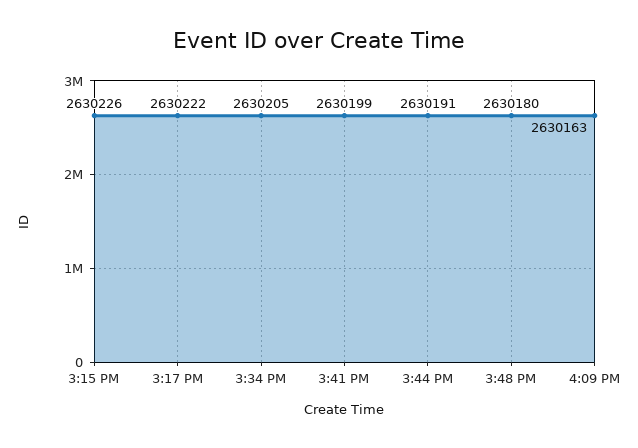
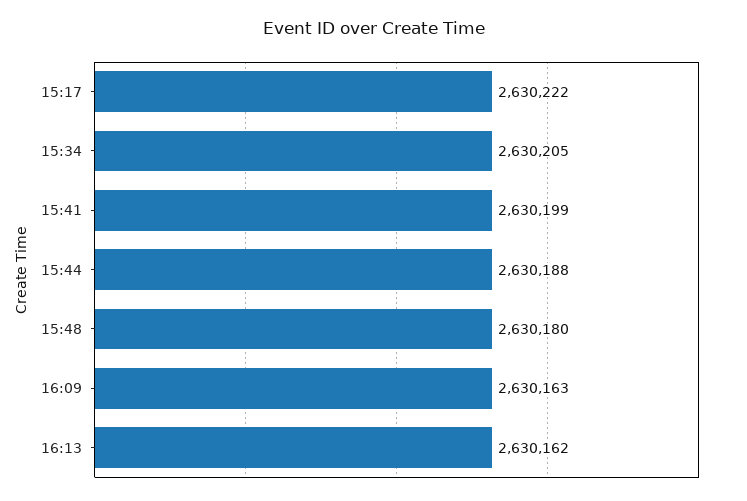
3:15 PM: 2630226 -> none
3:44 PM: 2630191 -> 2630188
16:13: none -> 2630162

